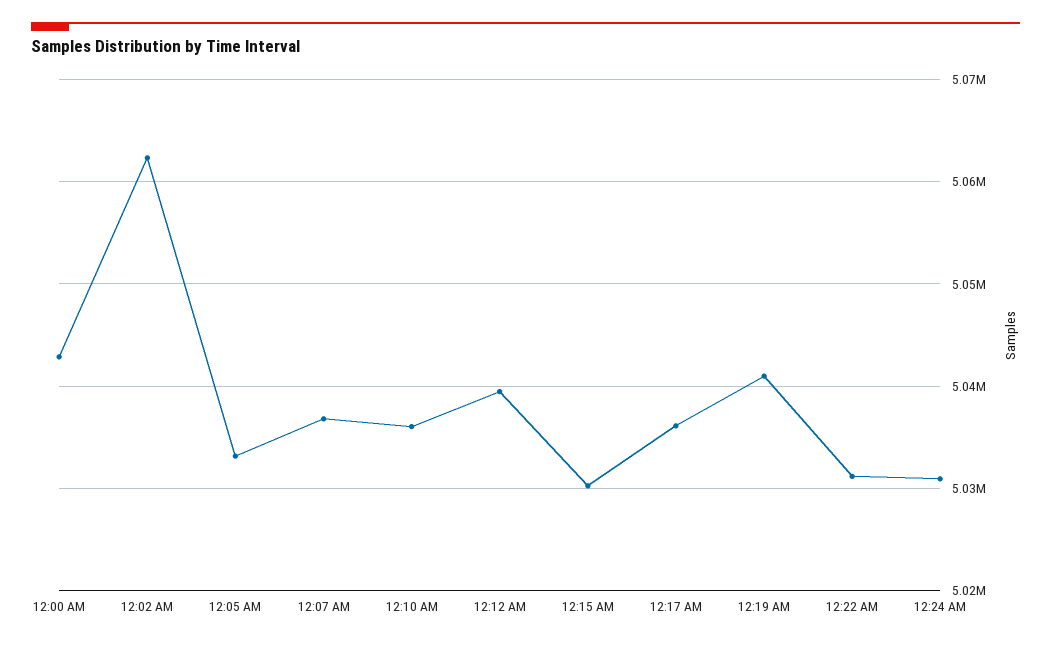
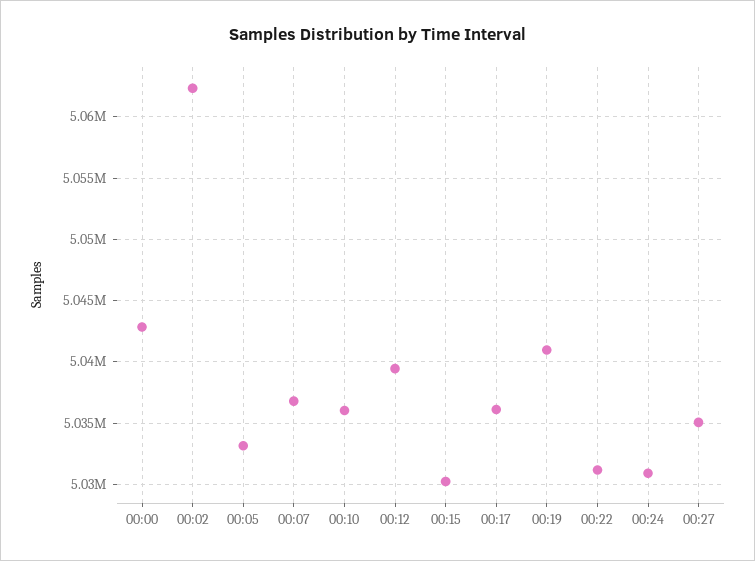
00:27: none -> 5035000

